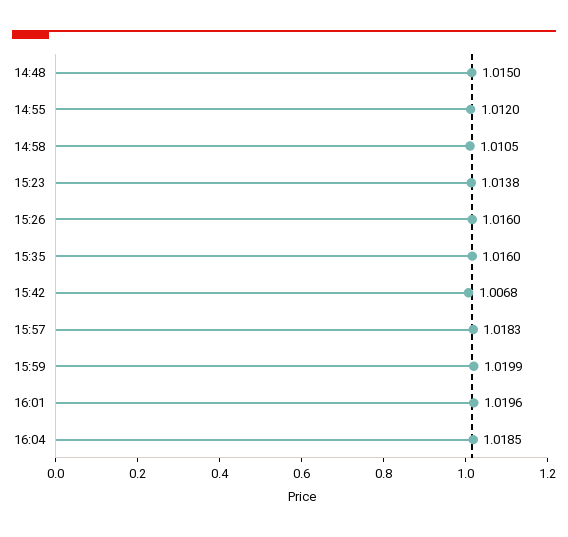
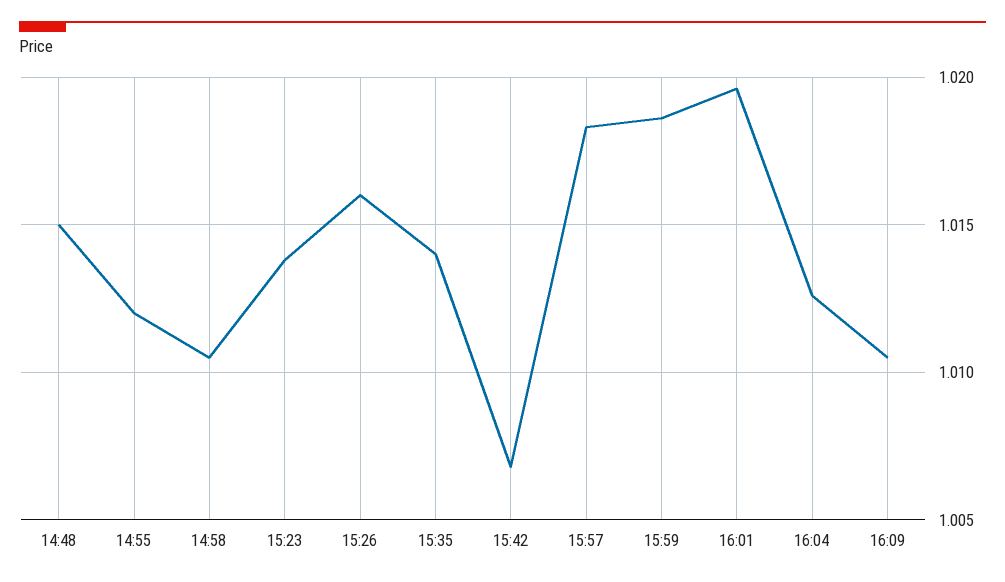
15:35: 1.016 -> 1.014
15:59: 1.0199 -> 1.0185
16:04: 1.0185 -> 1.0125
16:09: none -> 1.0105

